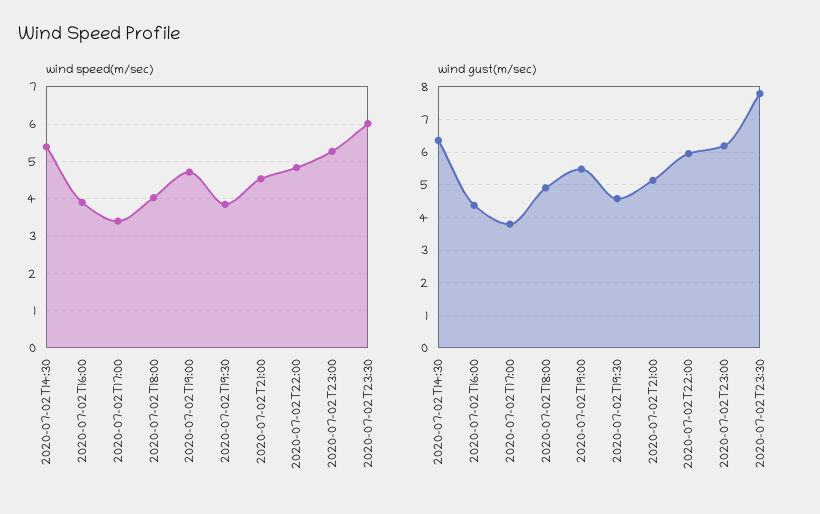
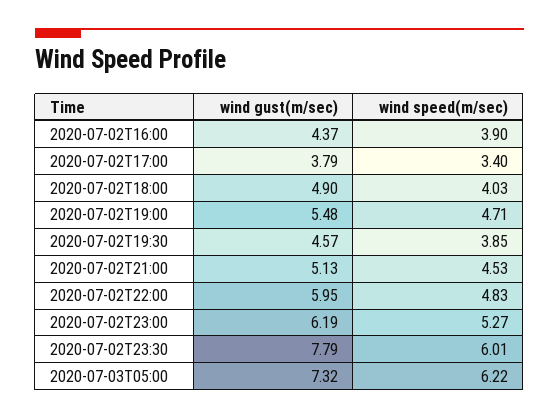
wind speed(m/sec), 2020-07-02T14:30: 5.4 -> none
wind gust(m/sec), 2020-07-02T14:30: 6.4 -> none
wind gust(m/sec), 2020-07-03T05:00: none -> 7.32
wind speed(m/sec), 2020-07-03T05:00: none -> 6.22

